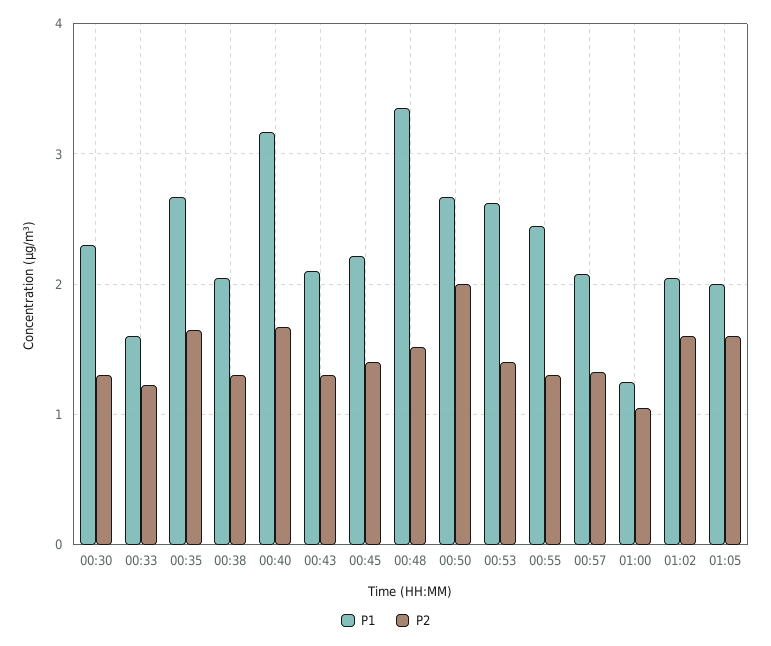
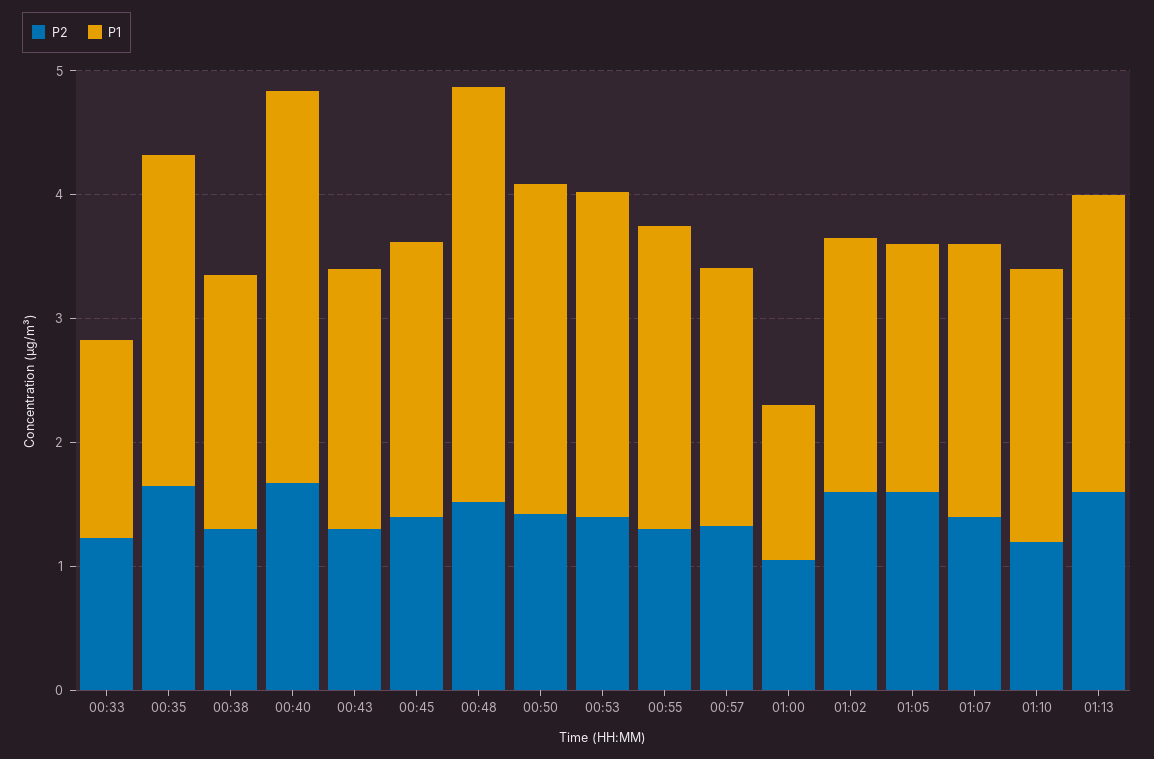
P1, 00:30: 2.3 -> none
P2, 00:30: 1.3 -> none
P2, 00:50: 2 -> 1.4
P2, 01:07: none -> 1.4
P1, 01:07: none -> 2.2
P2, 01:10: none -> 1.2
P1, 01:10: none -> 2.2
P2, 01:13: none -> 1.6
P1, 01:13: none -> 2.4

